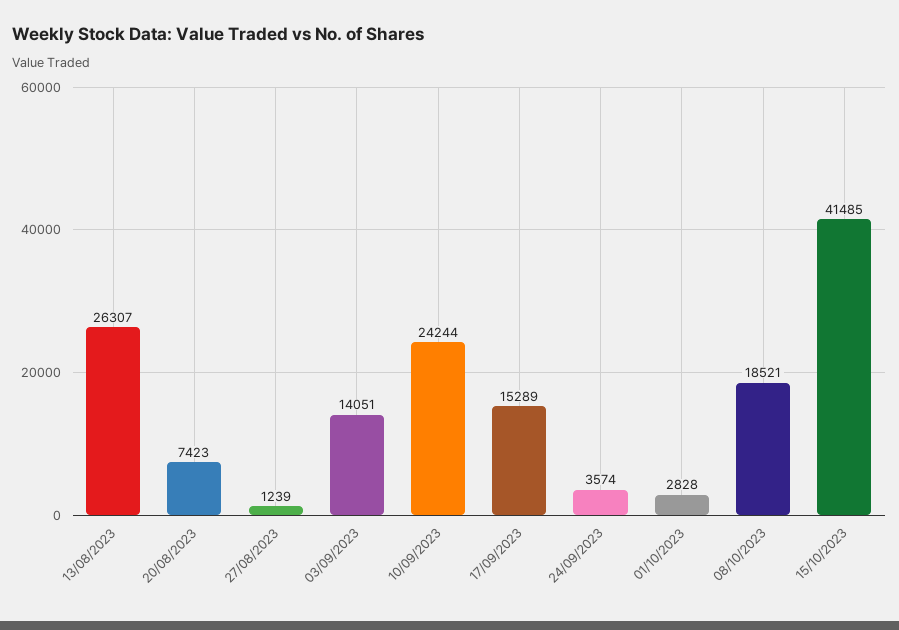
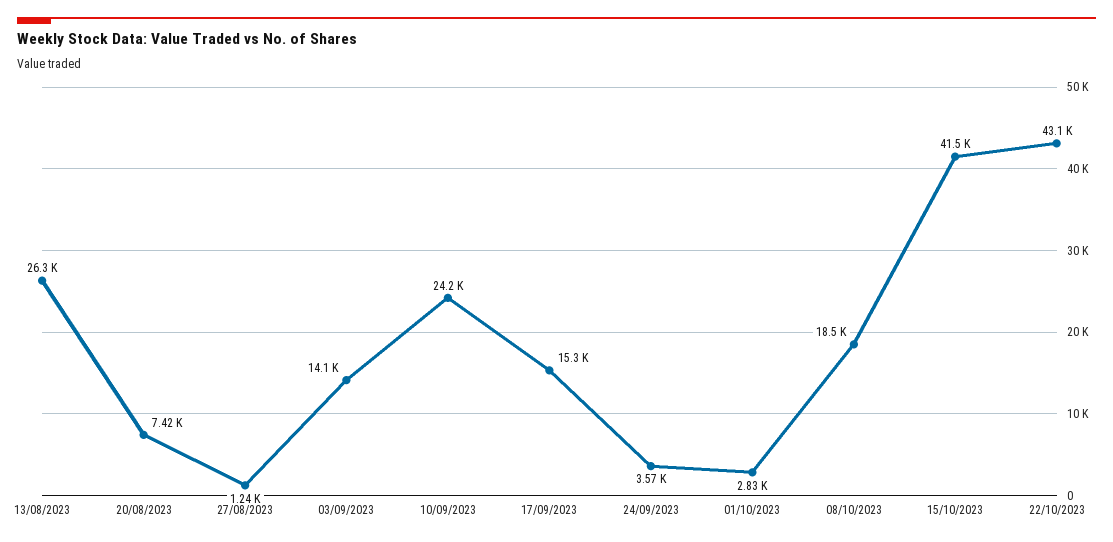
22/10/2023: none -> 43100

